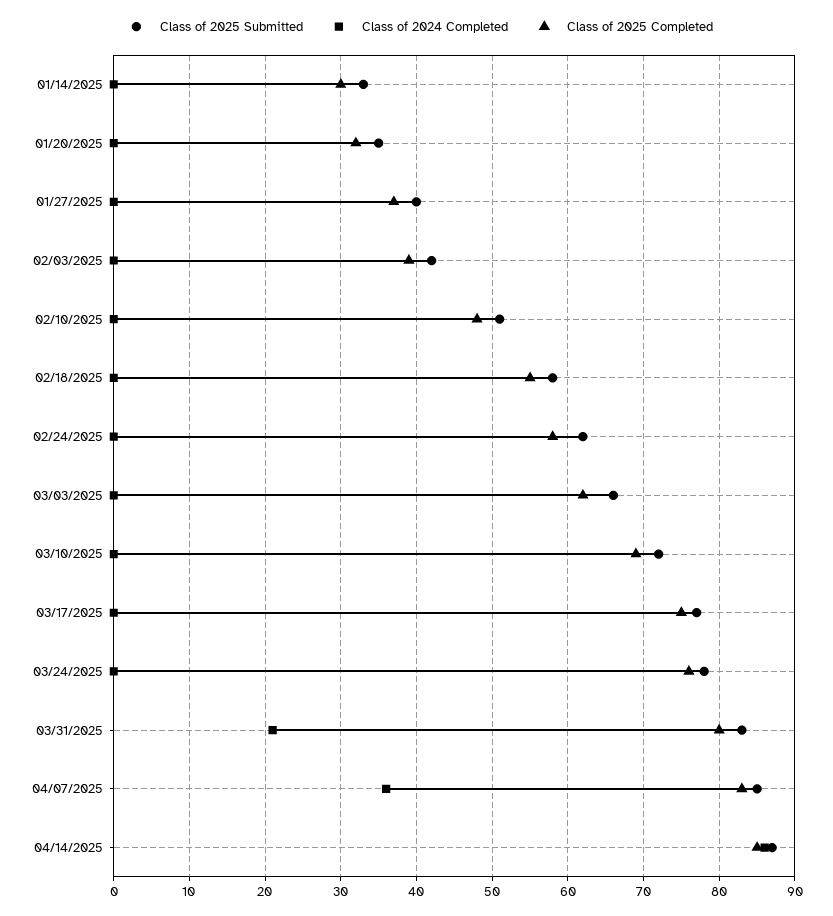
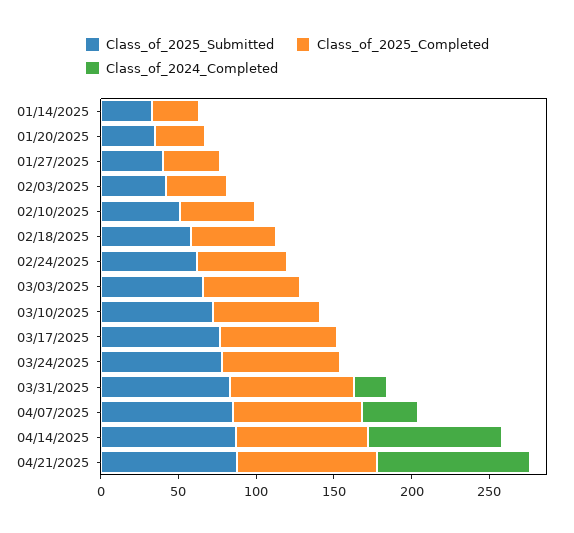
Class of 2025 Submitted, 04/21/2025: none -> 90
Class of 2025 Completed, 04/21/2025: none -> 90
Class of 2024 Completed, 04/21/2025: none -> 100

